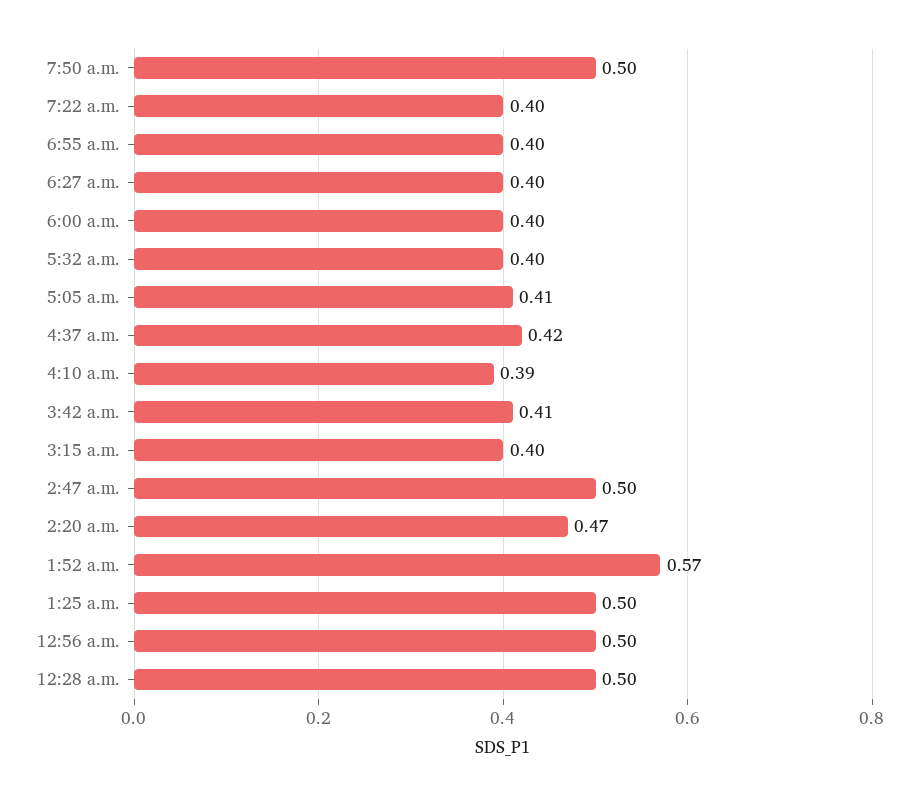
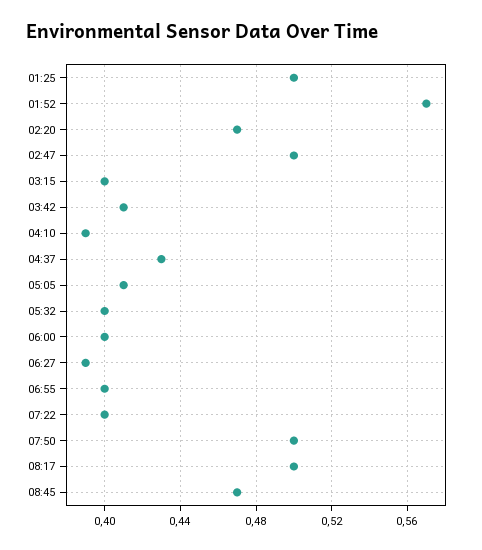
6:27 a.m.: 0.4 -> 0.39
4:37 a.m.: 0.42 -> 0.43
12:56 a.m.: 0.5 -> none
12:28 a.m.: 0.5 -> none
08:17: none -> 0.5
08:45: none -> 0.47

